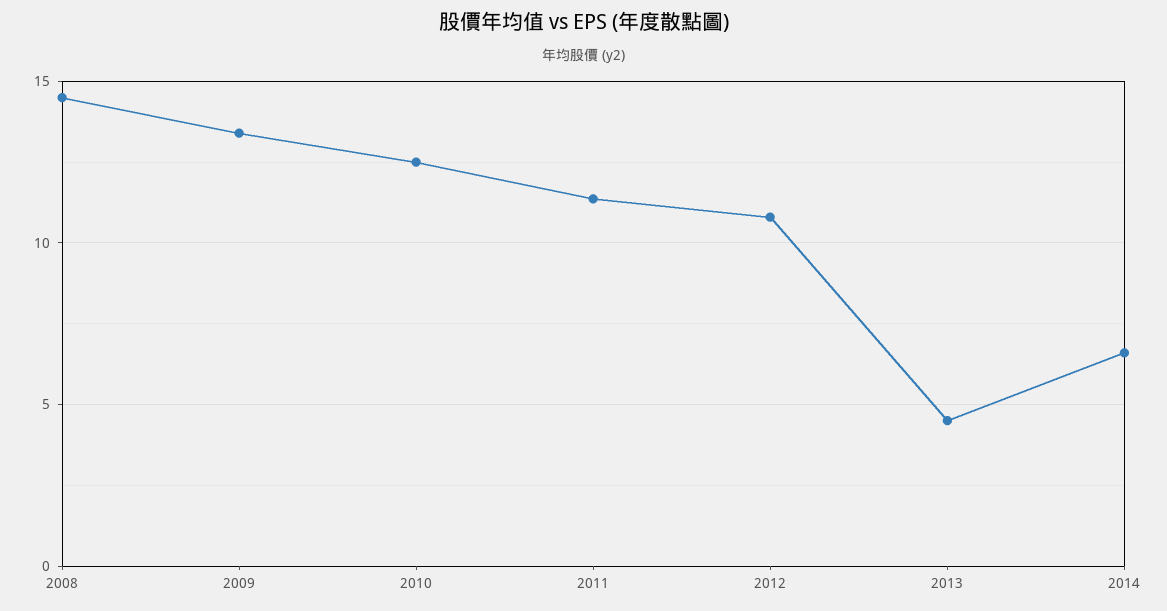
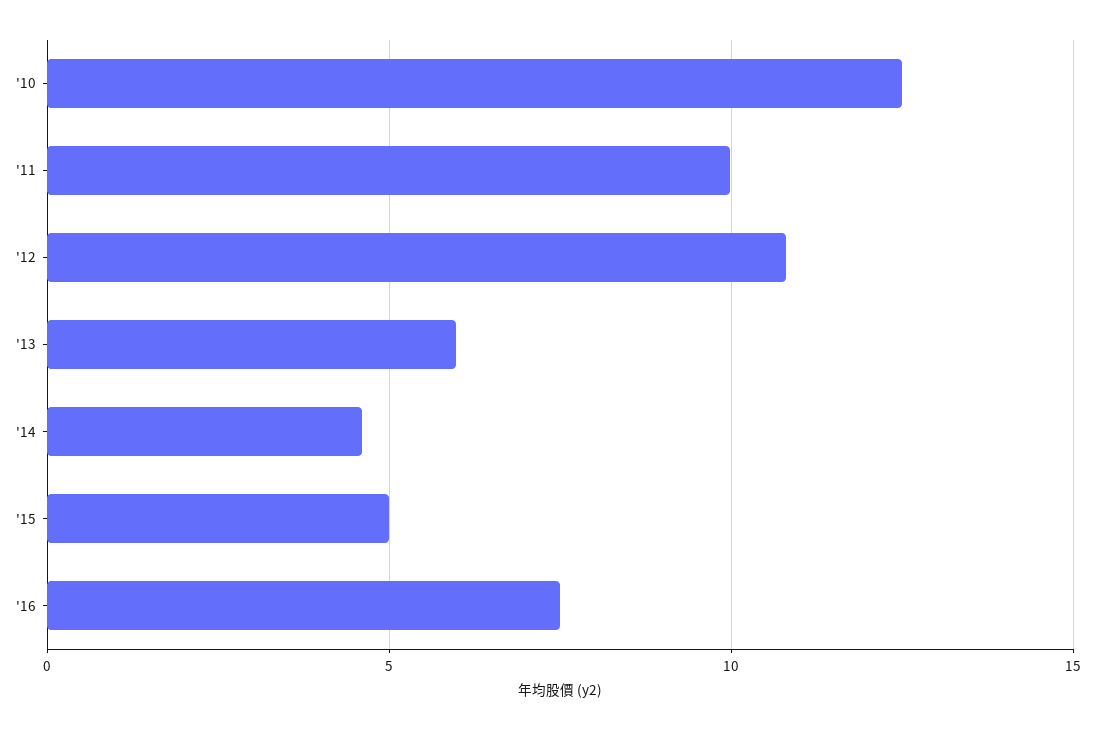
2008: 14.5 -> none
2009: 13.5 -> none
2011: 11.5 -> 10
2013: 4.5 -> 6
2014: 6.5 -> 4.5
'15: none -> 5
'16: none -> 7.5

